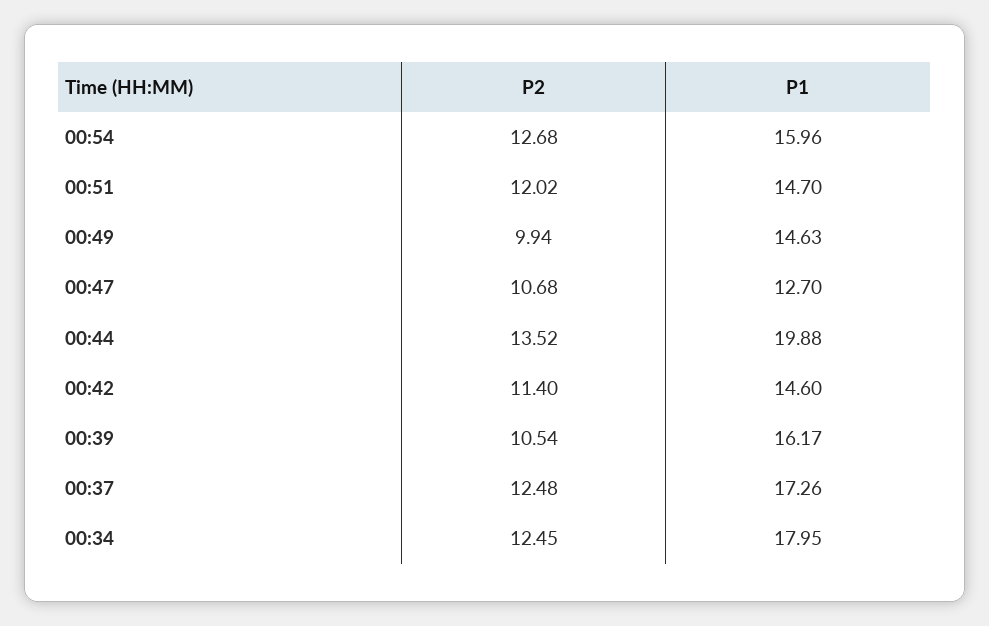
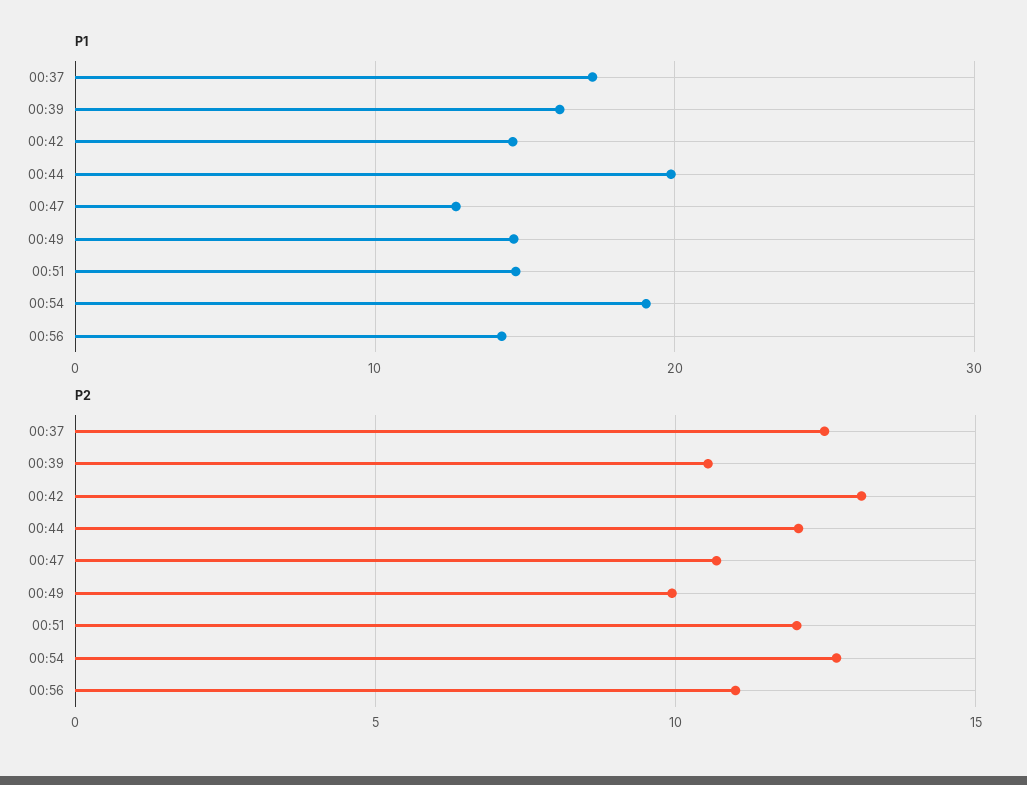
P1, 00:54: 15.96 -> 19
P2, 00:44: 13.52 -> 12
P2, 00:42: 11.4 -> 13
P2, 00:34: 12.45 -> none
P1, 00:34: 17.95 -> none
P1, 00:56: none -> 14
P2, 00:56: none -> 11

